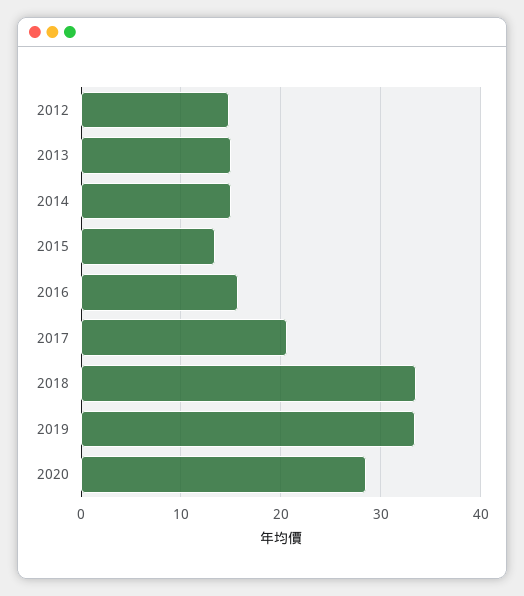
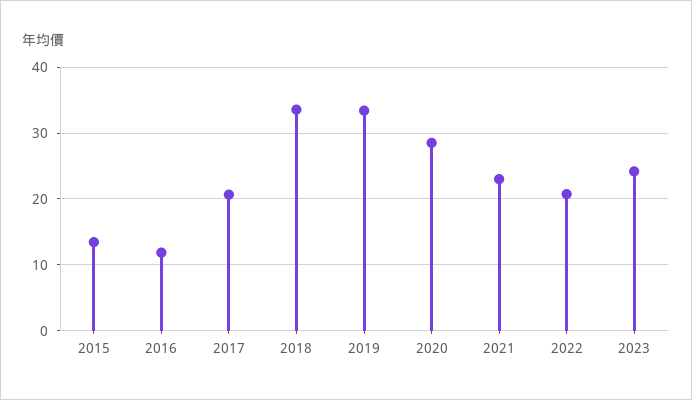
2012: 15 -> none
2013: 15 -> none
2014: 15 -> none
2016: 16 -> 12
2021: none -> 23
2022: none -> 21
2023: none -> 24

